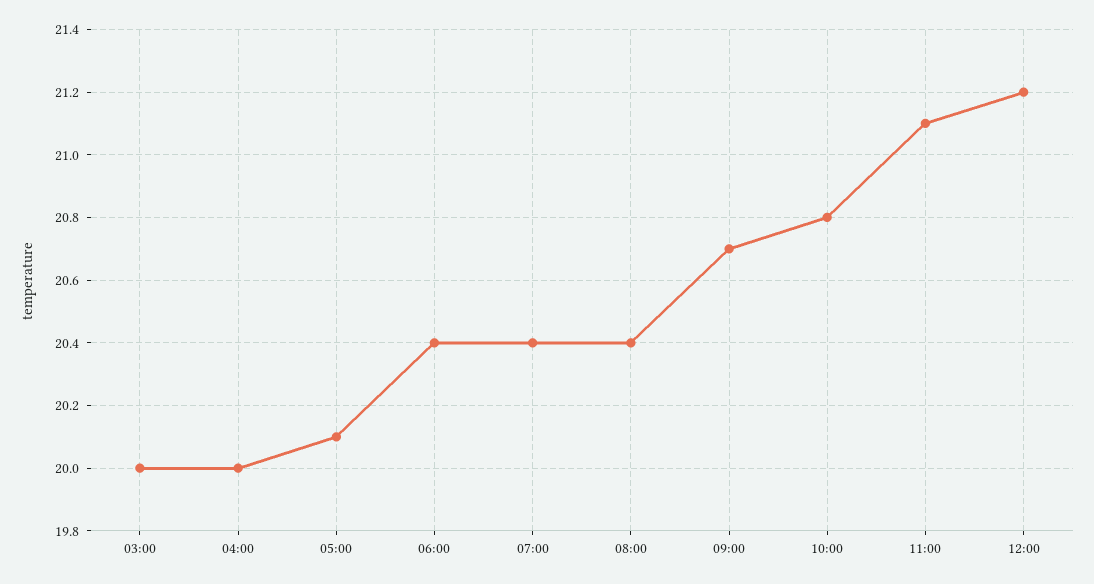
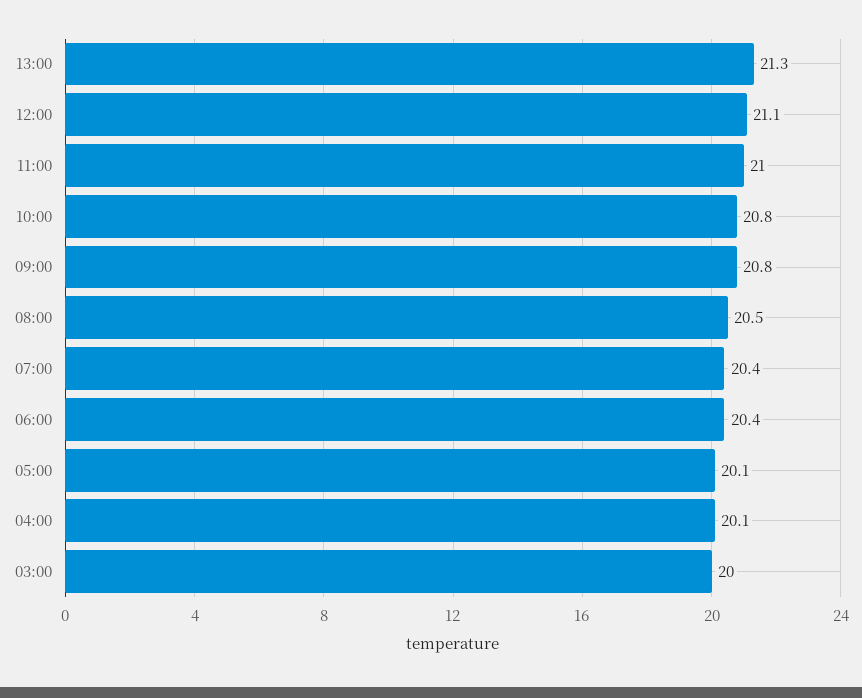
04:00: 20 -> 20.1
08:00: 20.4 -> 20.5
09:00: 20.7 -> 20.8
11:00: 21.1 -> 21
12:00: 21.2 -> 21.1
13:00: none -> 21.3

